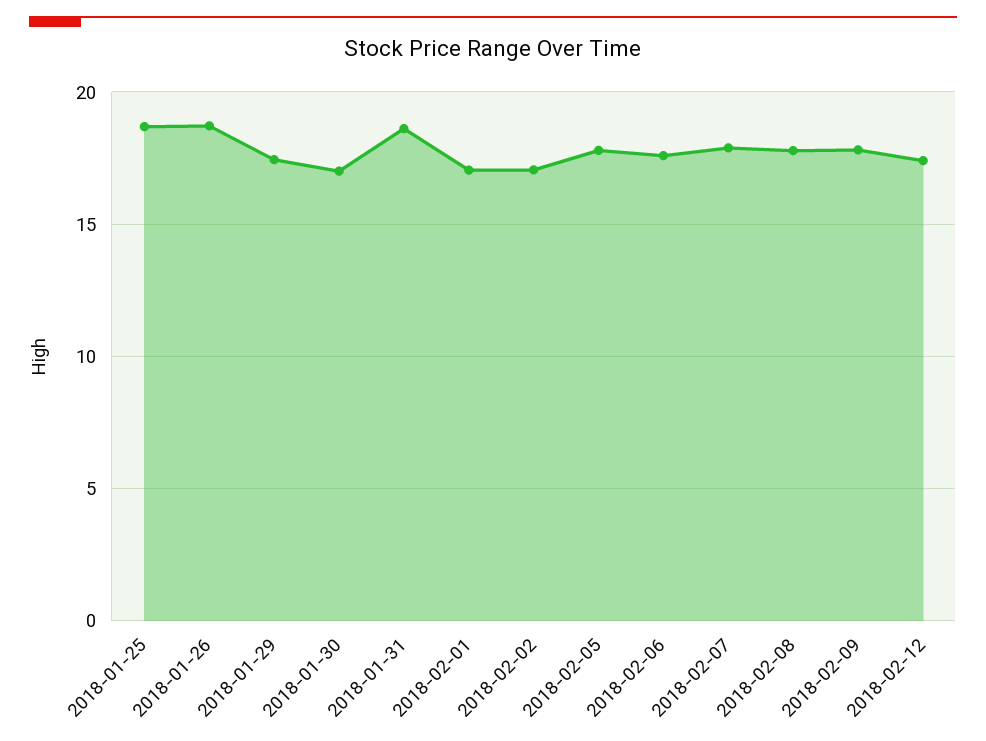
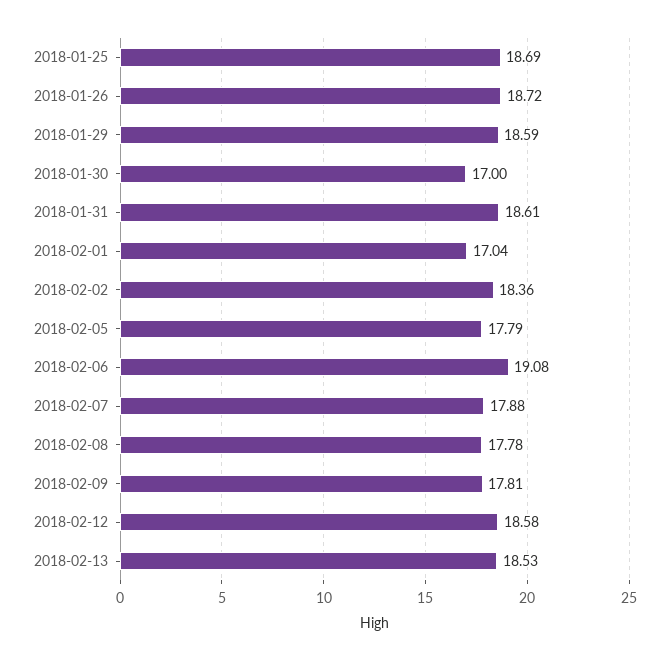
2018-01-29: 17.5 -> 18.59
2018-02-02: 17 -> 18.36
2018-02-06: 17.5 -> 19.08
2018-02-12: 17.5 -> 18.58
2018-02-13: none -> 18.53

